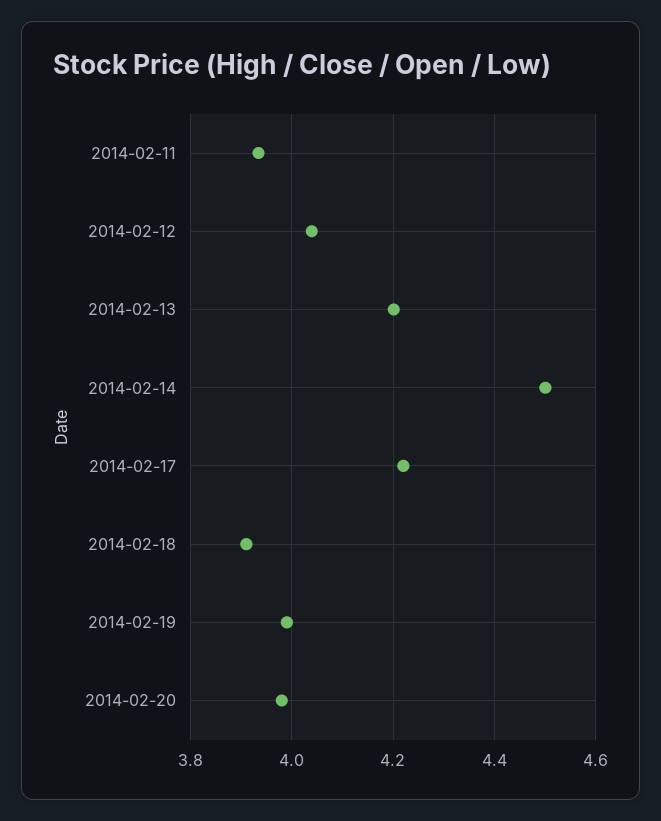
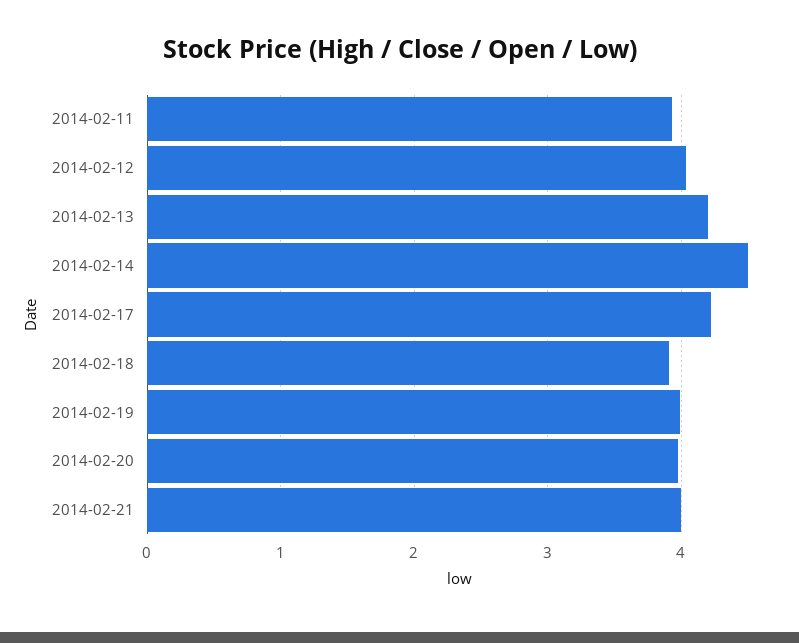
2014-02-21: none -> 4

